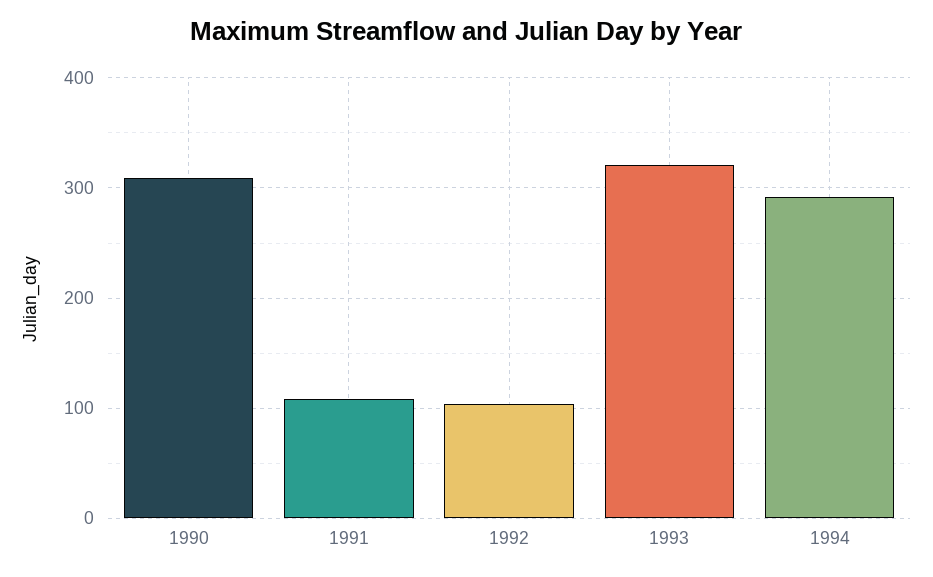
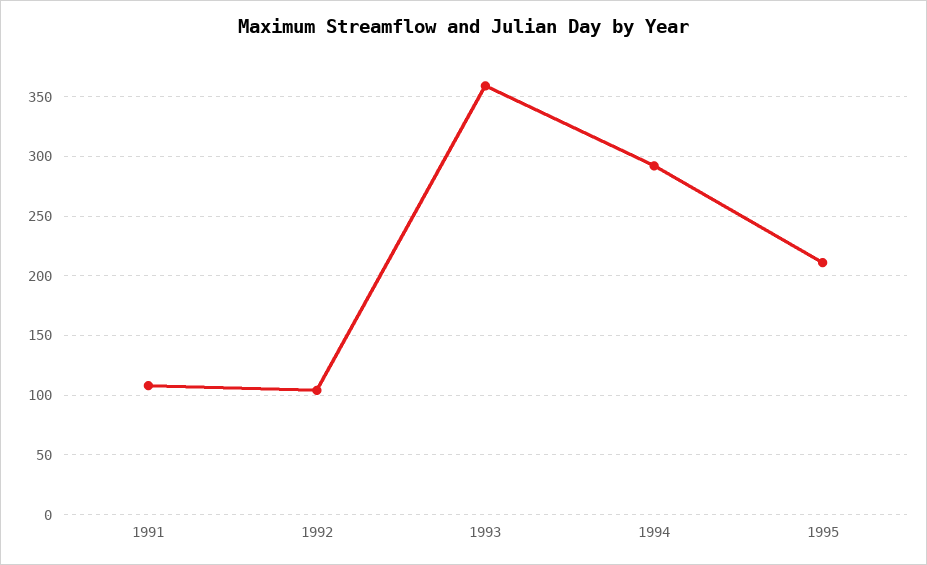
1990: 310 -> none
1993: 320 -> 360
1995: none -> 210

